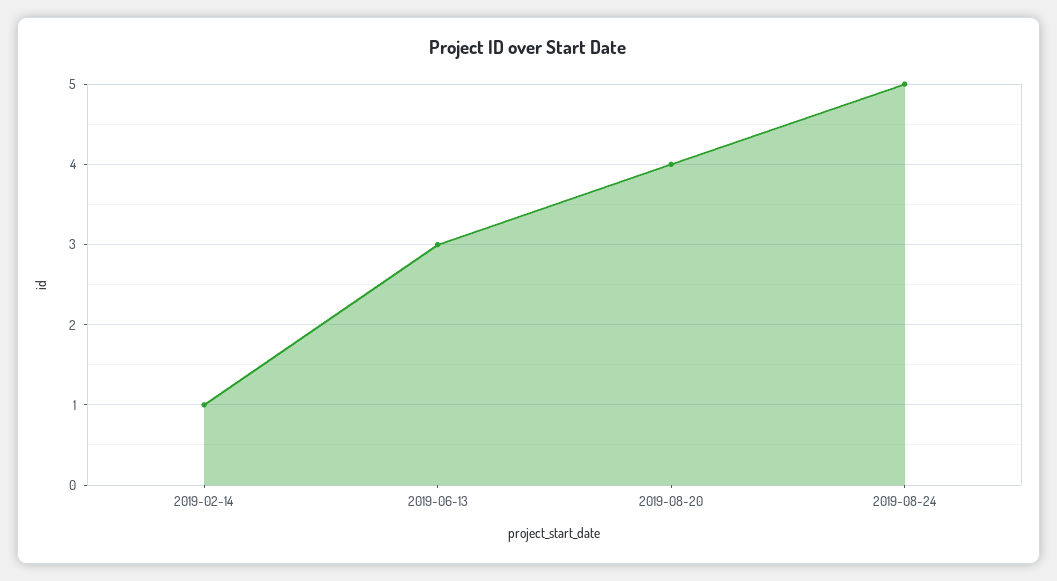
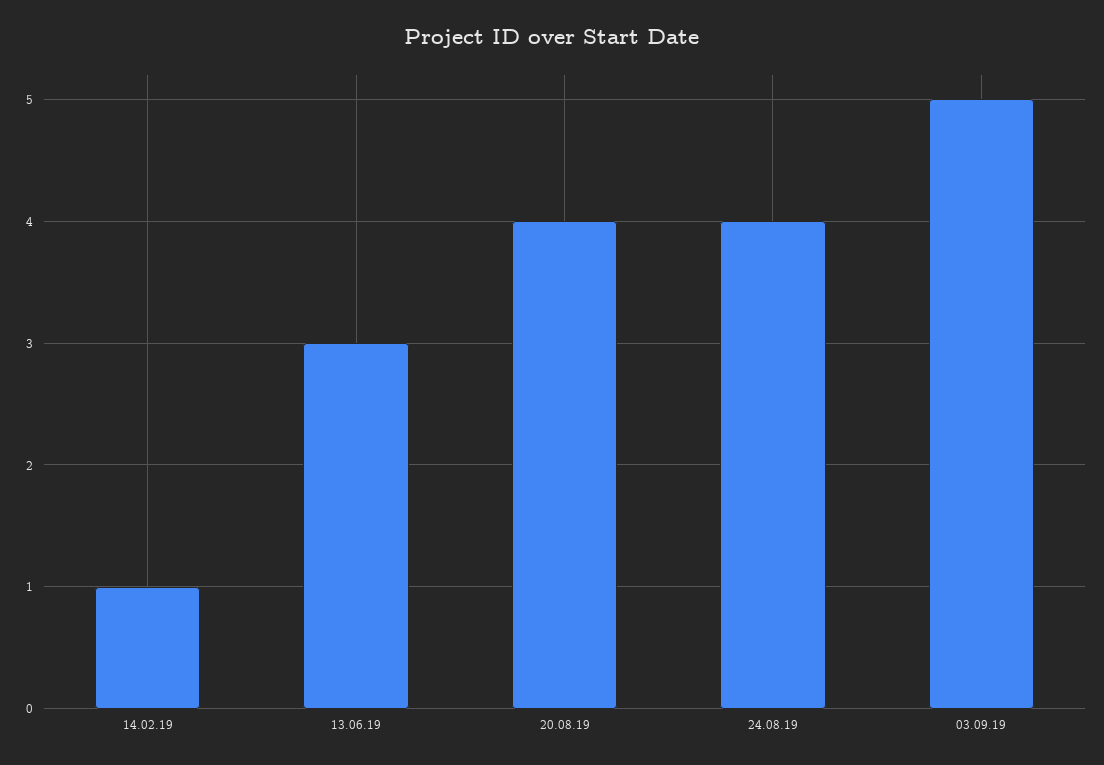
2019-08-24: 5 -> 4
03.09.19: none -> 5

